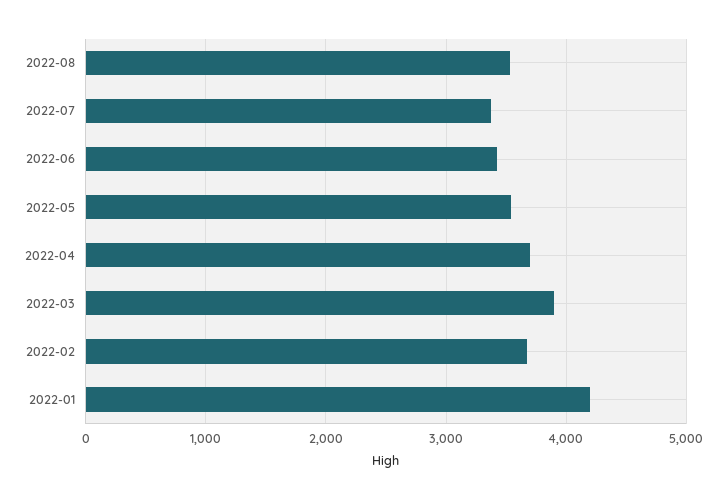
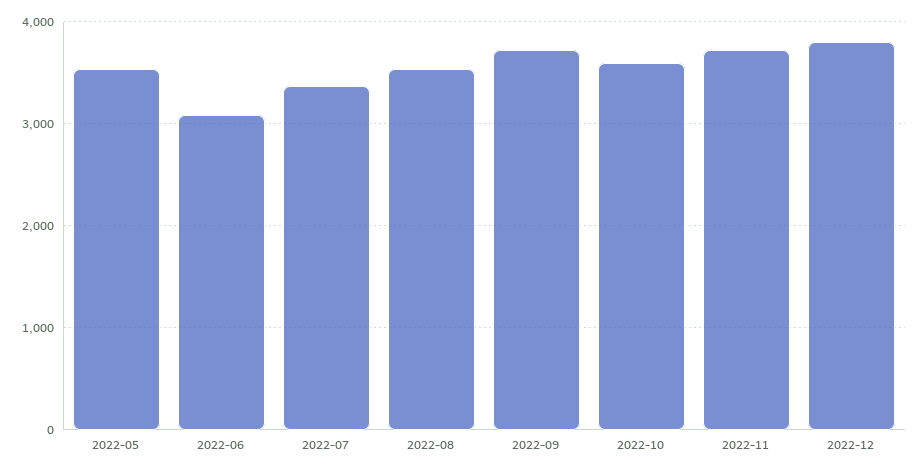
2022-06: 3400 -> 3100
2022-04: 3700 -> none
2022-03: 3900 -> none
2022-02: 3700 -> none
2022-01: 4200 -> none
2022-09: none -> 3700
2022-10: none -> 3600
2022-11: none -> 3700
2022-12: none -> 3800

